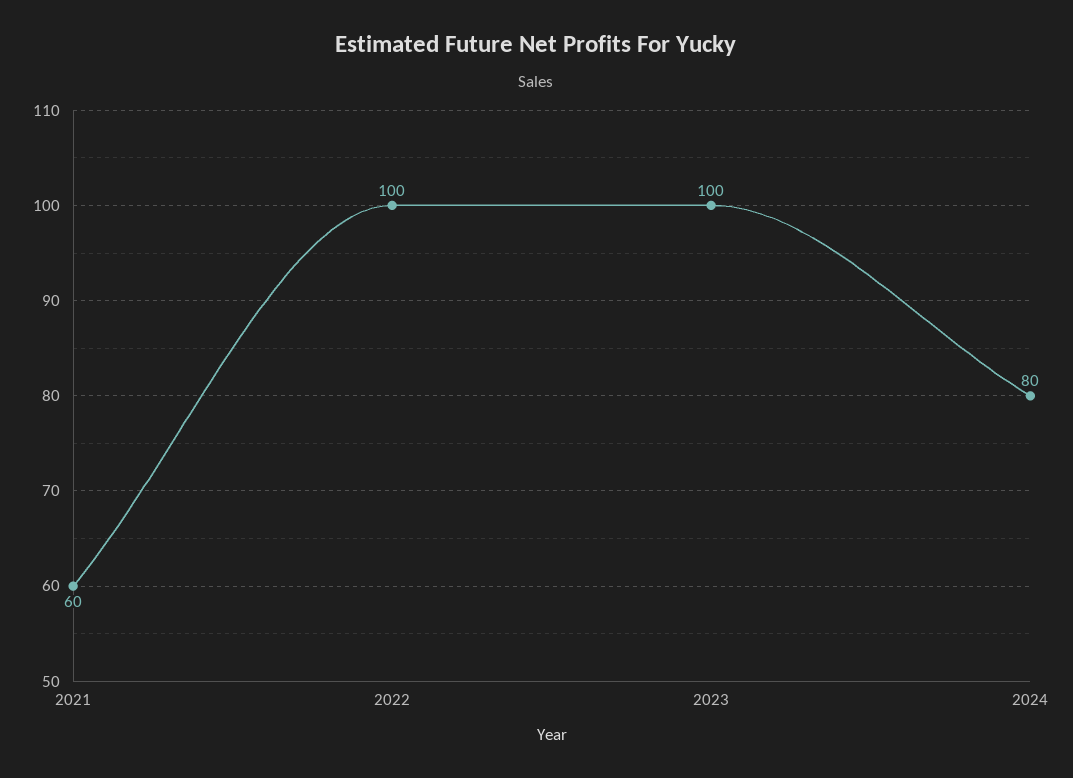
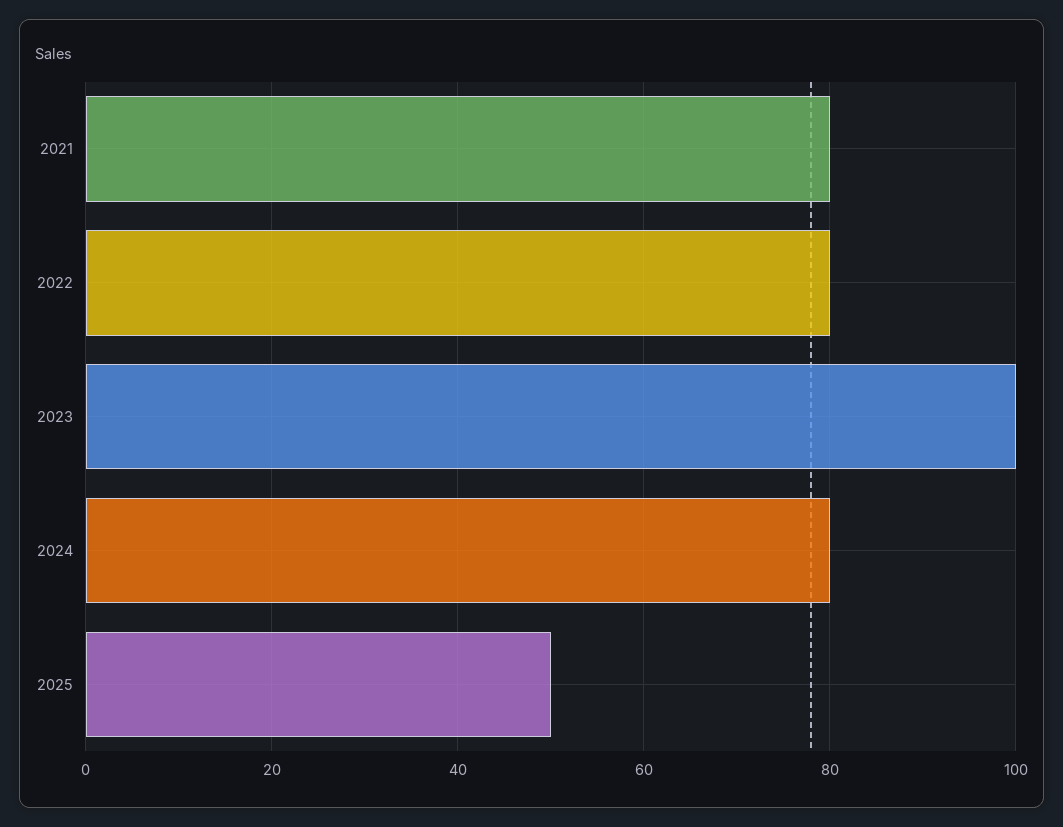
2021: 60 -> 80
2022: 100 -> 80
2025: none -> 50

